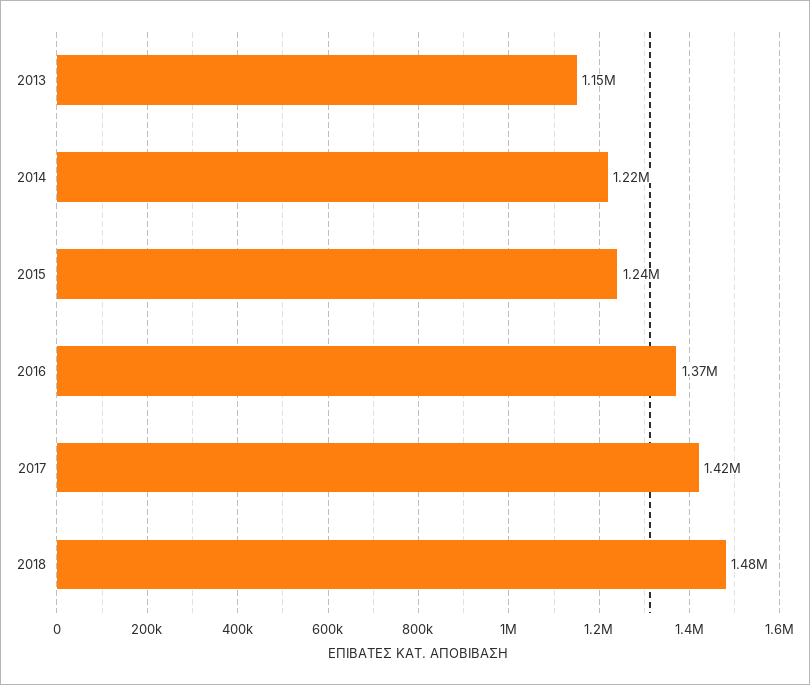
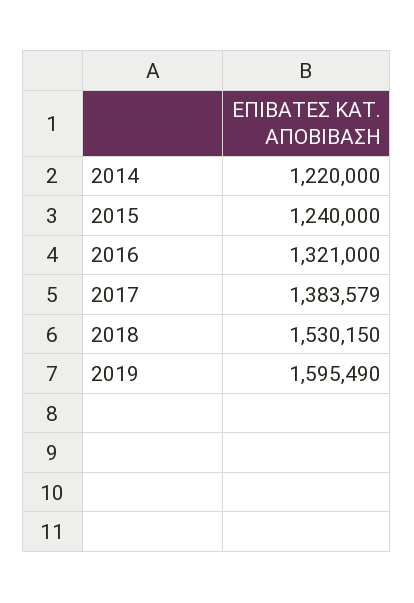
2013: 1150000 -> none
2016: 1370000 -> 1321000
2017: 1420000 -> 1383579
2018: 1480000 -> 1530150
2019: none -> 1595490

